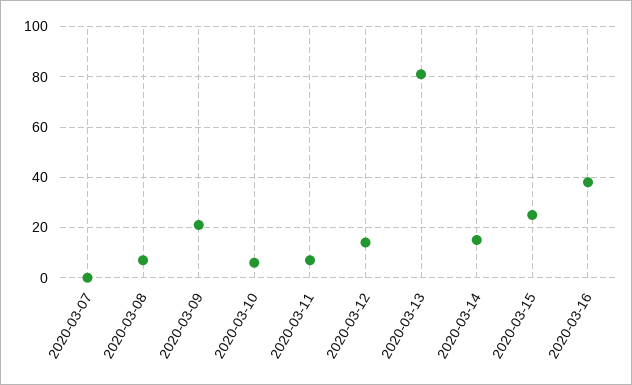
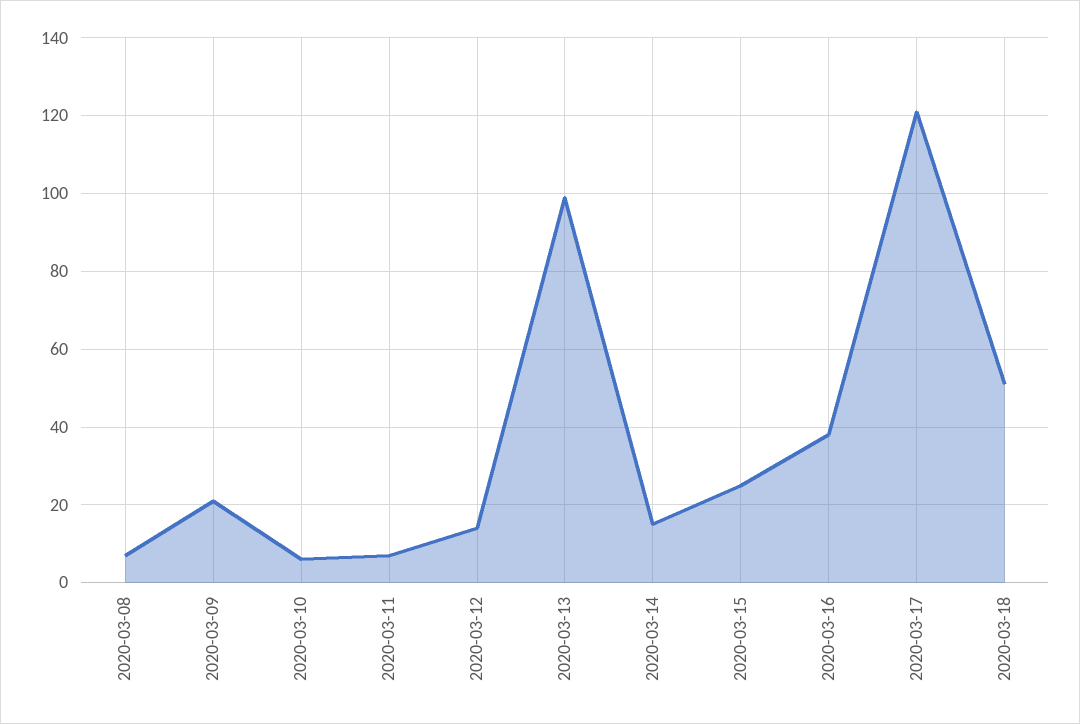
2020-03-07: 0 -> none
2020-03-13: 80 -> 100
2020-03-17: none -> 120
2020-03-18: none -> 50

